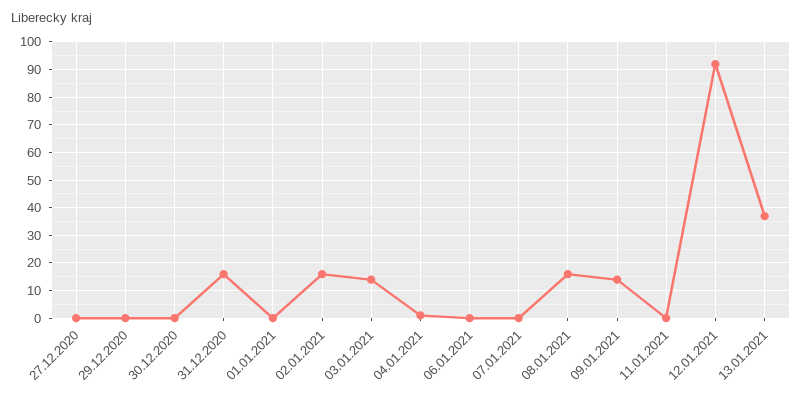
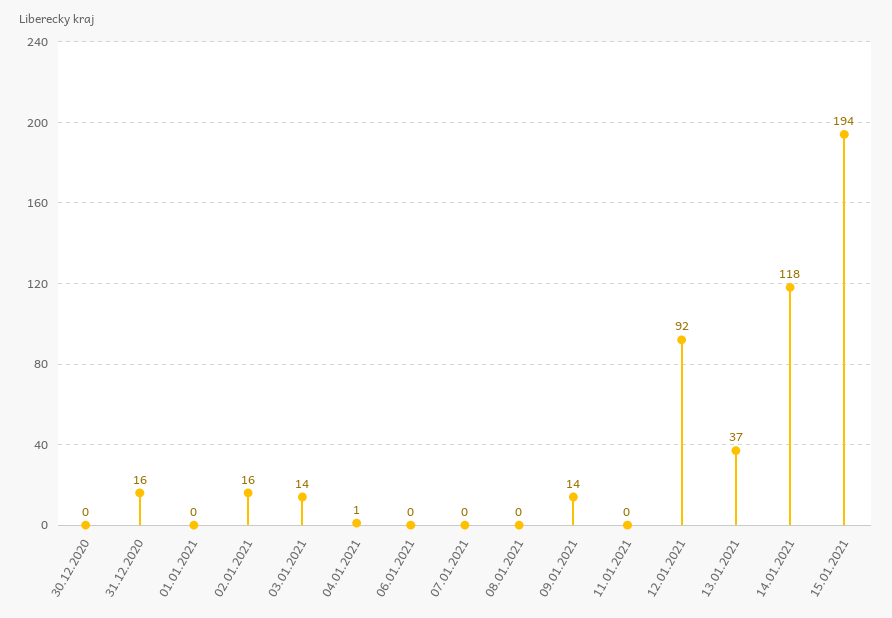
27.12.2020: 0 -> none
29.12.2020: 0 -> none
08.01.2021: 15 -> 0
14.01.2021: none -> 118
15.01.2021: none -> 194

